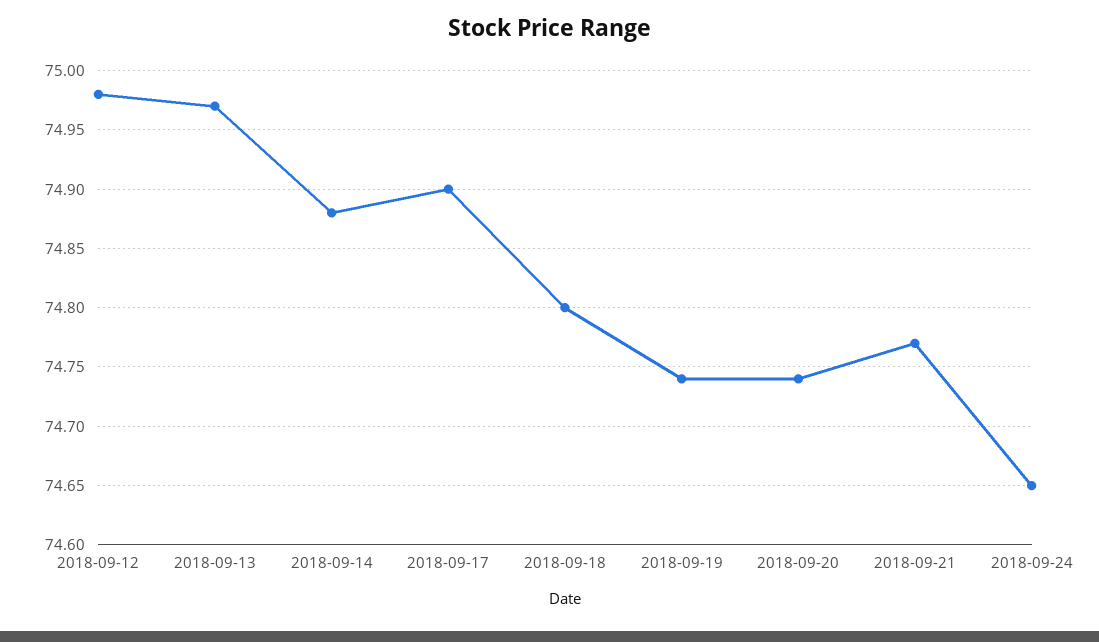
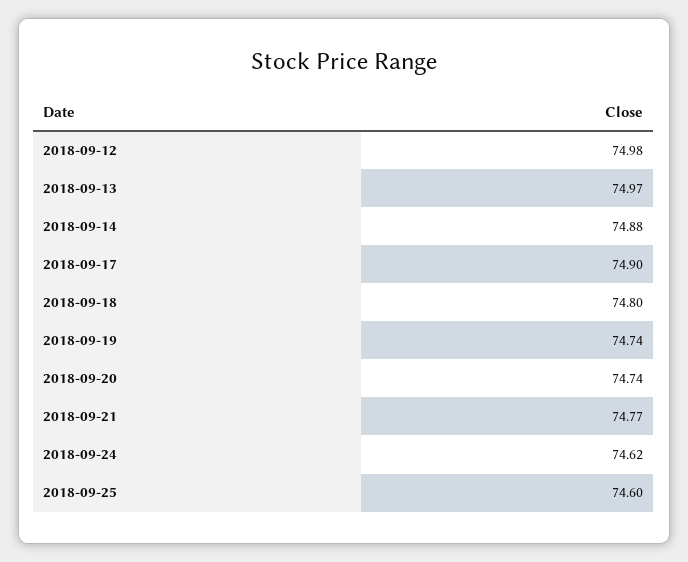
2018-09-24: 74.65 -> 74.62
2018-09-25: none -> 74.6

